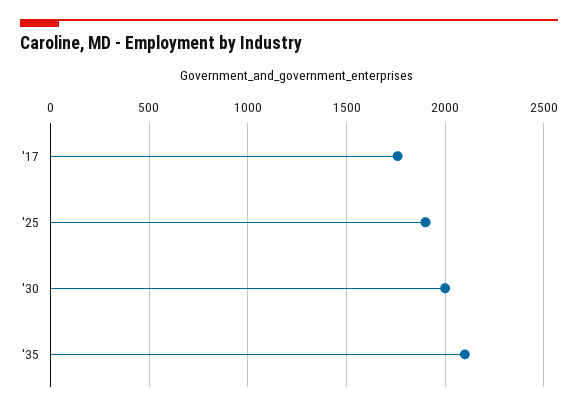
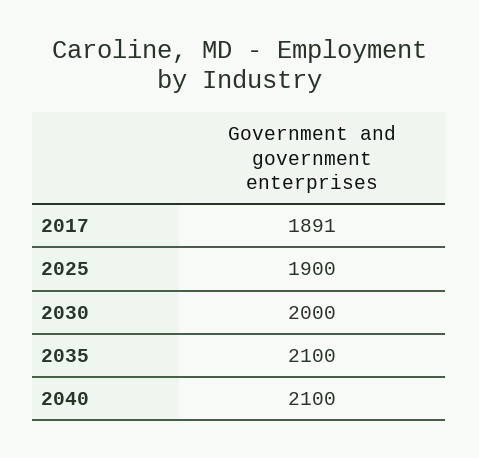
'17: 1750 -> 1891
2040: none -> 2100

